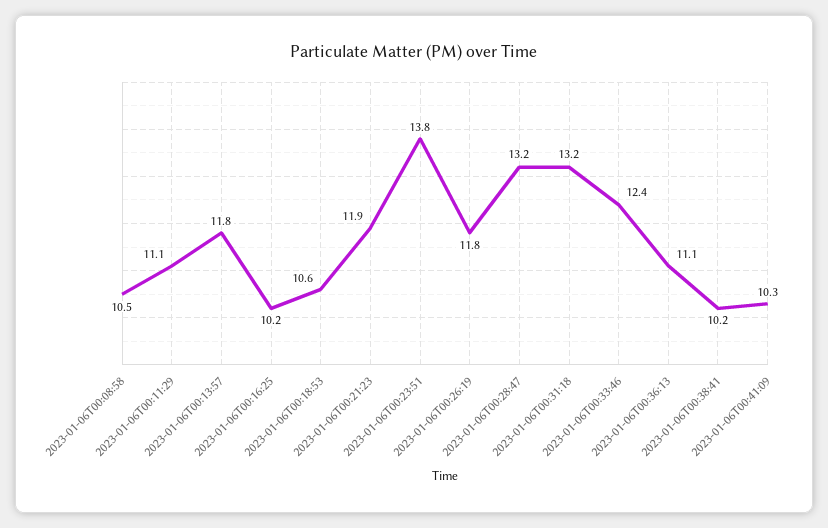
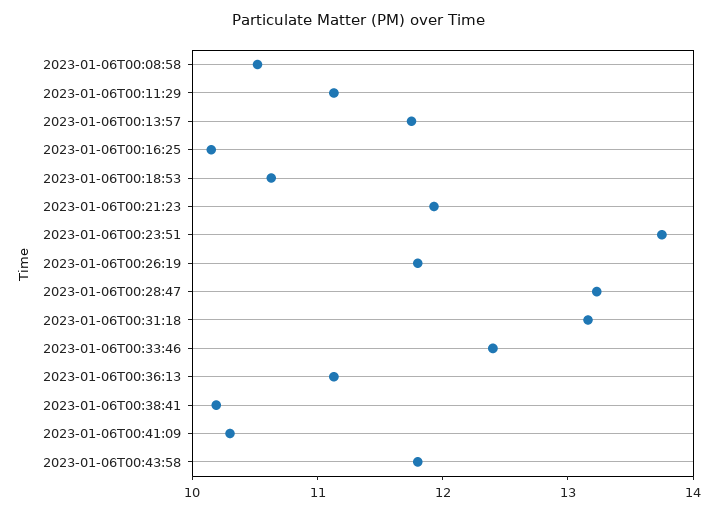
2023-01-06T00:43:58: none -> 11.8

